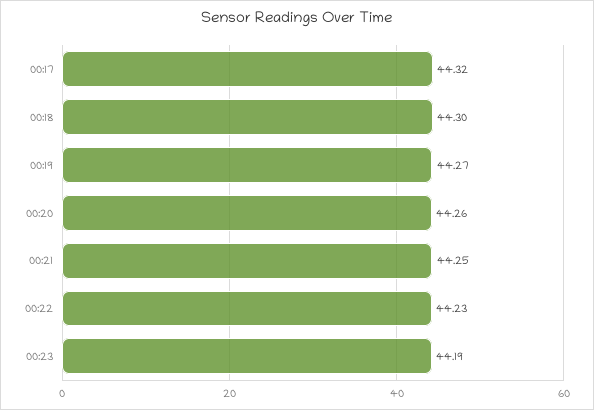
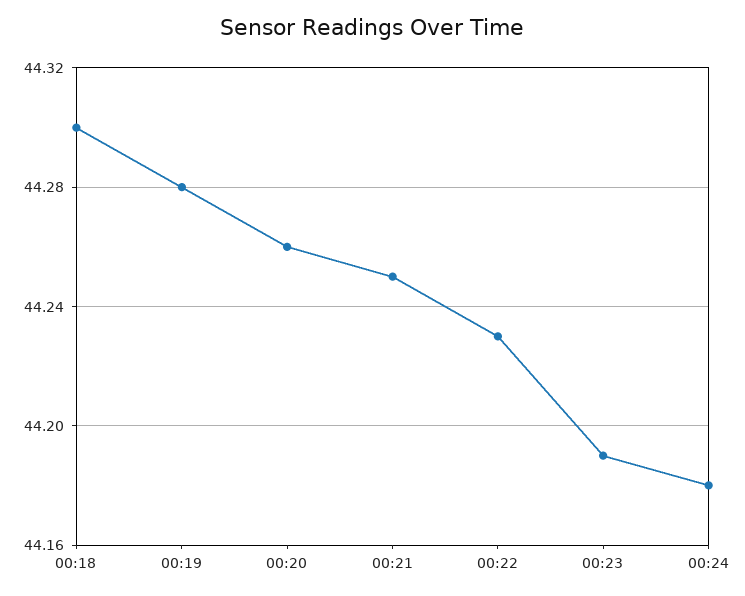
00:17: 44.32 -> none
00:19: 44.27 -> 44.28
00:24: none -> 44.18

